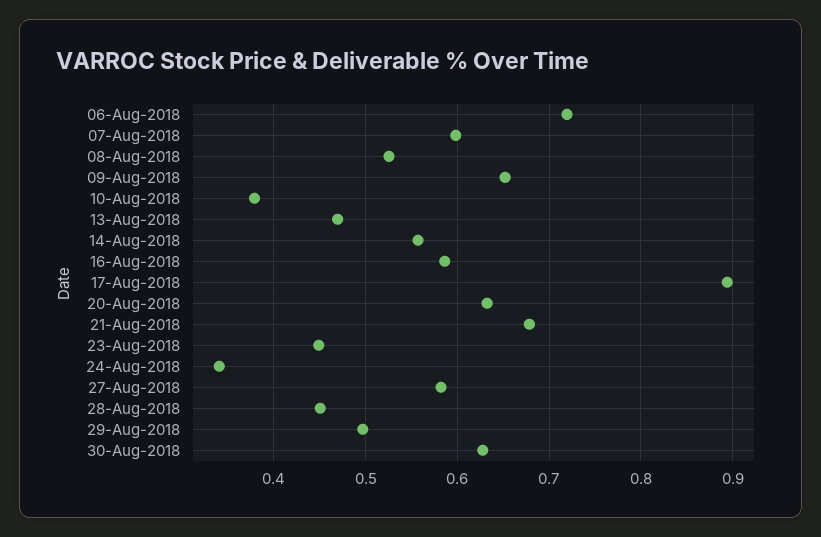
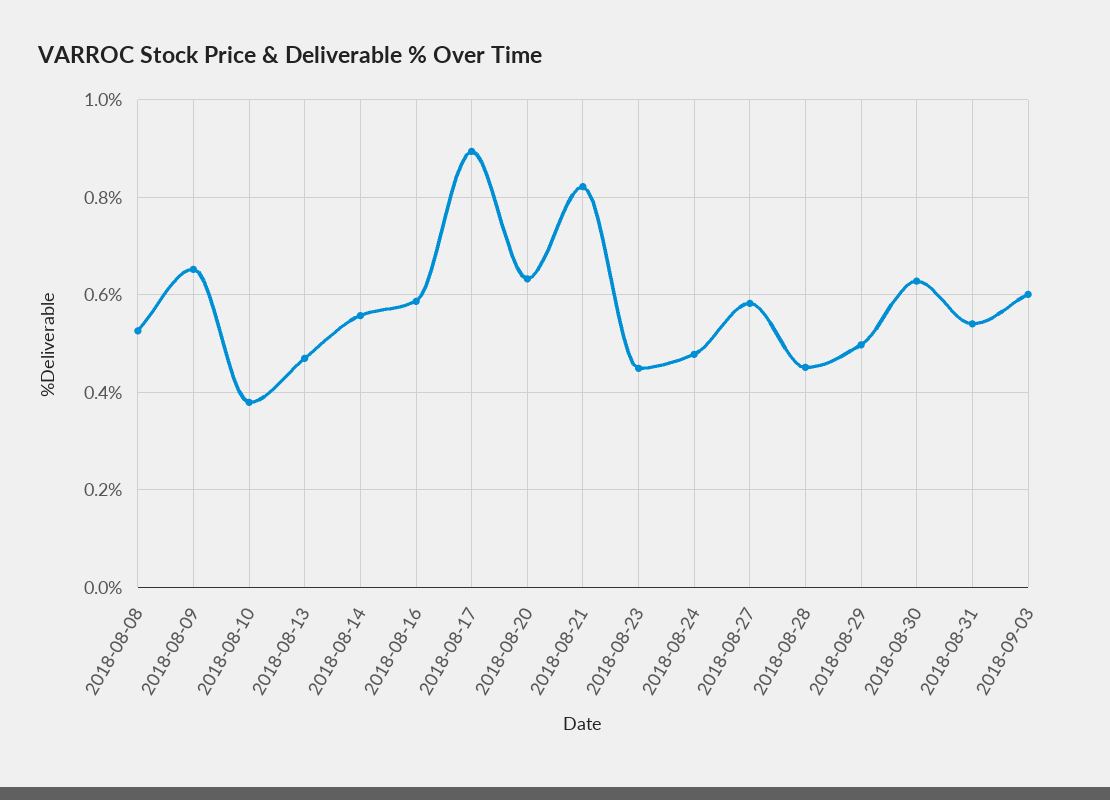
06-Aug-2018: 0.72 -> none
07-Aug-2018: 0.6 -> none
21-Aug-2018: 0.68 -> 0.82
24-Aug-2018: 0.34 -> 0.48
2018-08-31: none -> 0.54
2018-09-03: none -> 0.6

